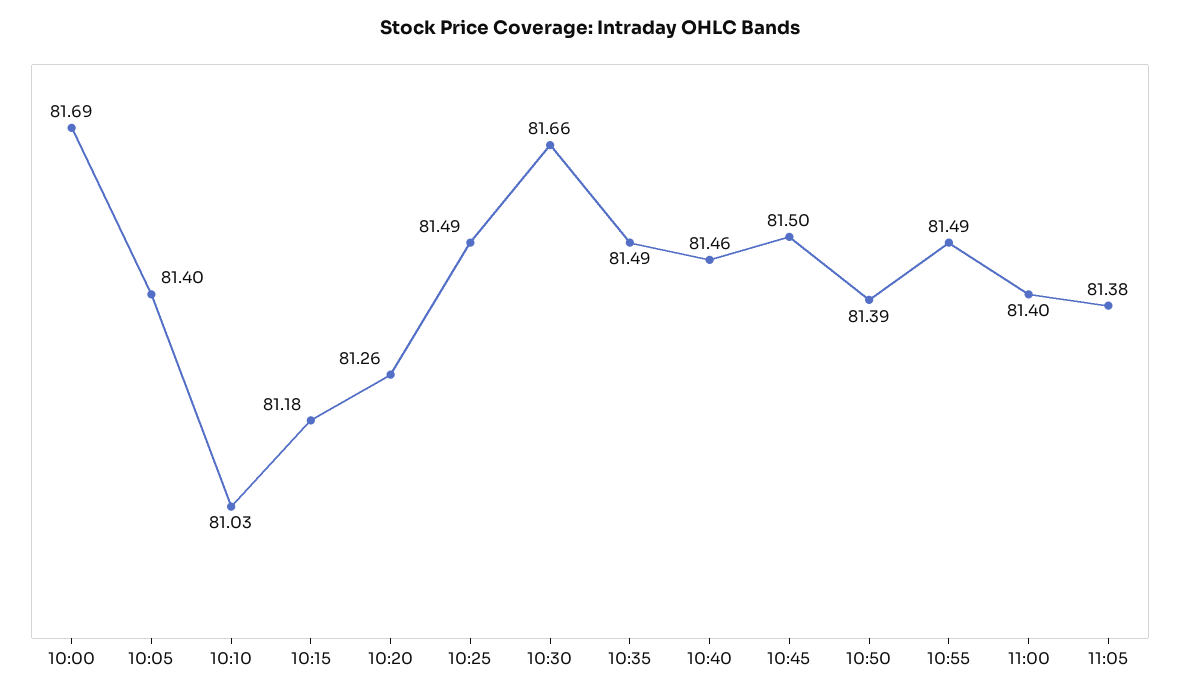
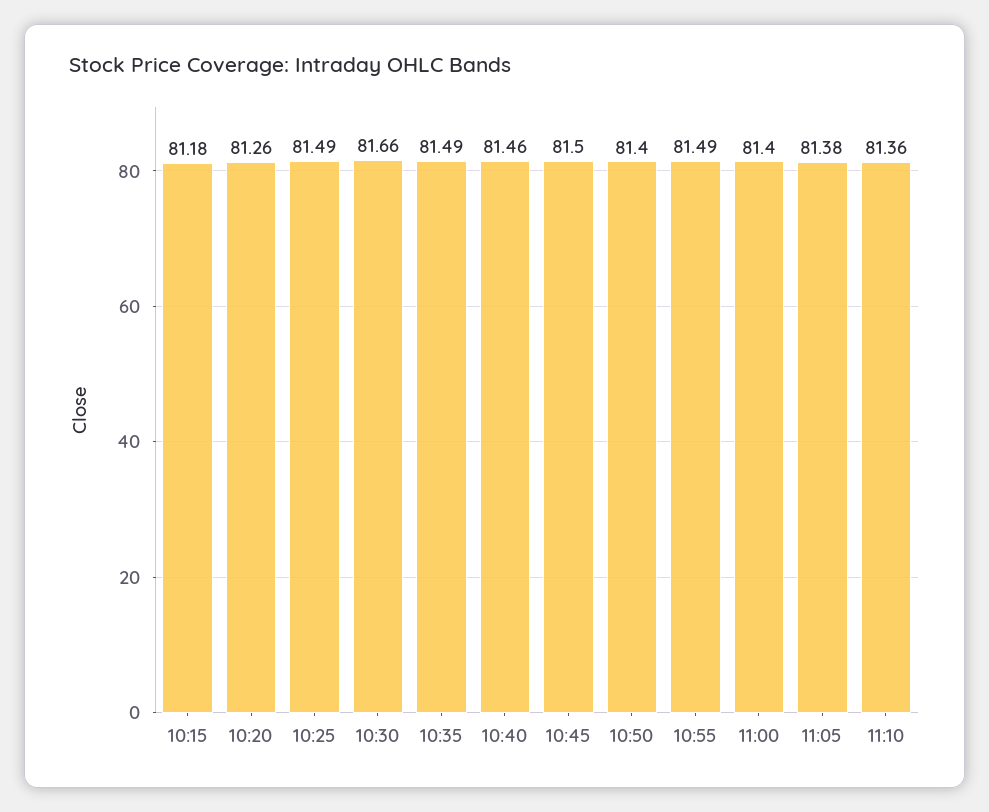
10:00: 81.69 -> none
10:05: 81.4 -> none
10:10: 81.03 -> none
10:50: 81.39 -> 81.4
11:10: none -> 81.36

